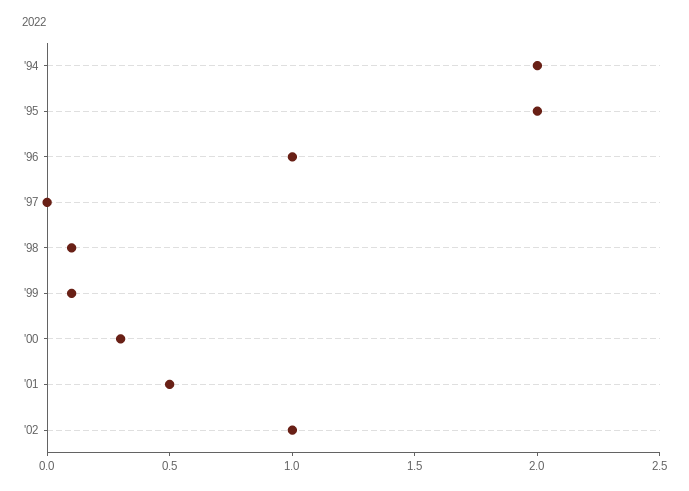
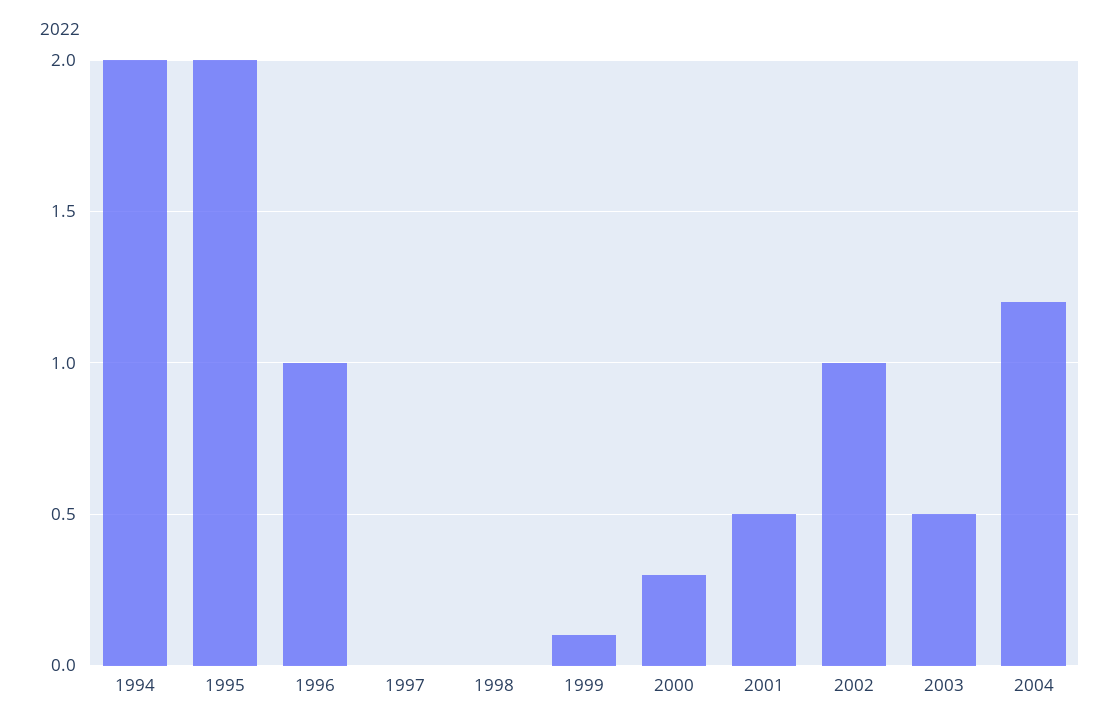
'98: 0.1 -> 0
2003: none -> 0.5
2004: none -> 1.2

